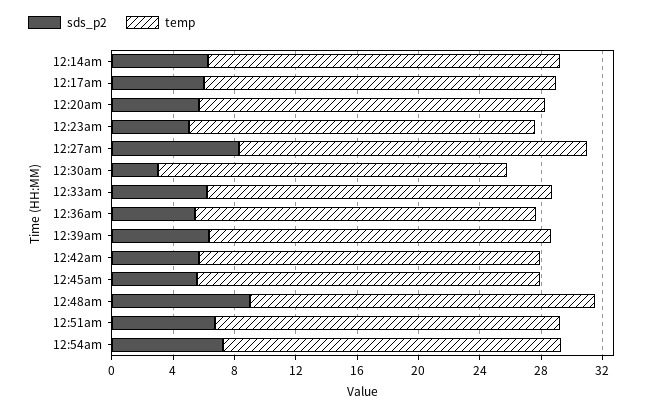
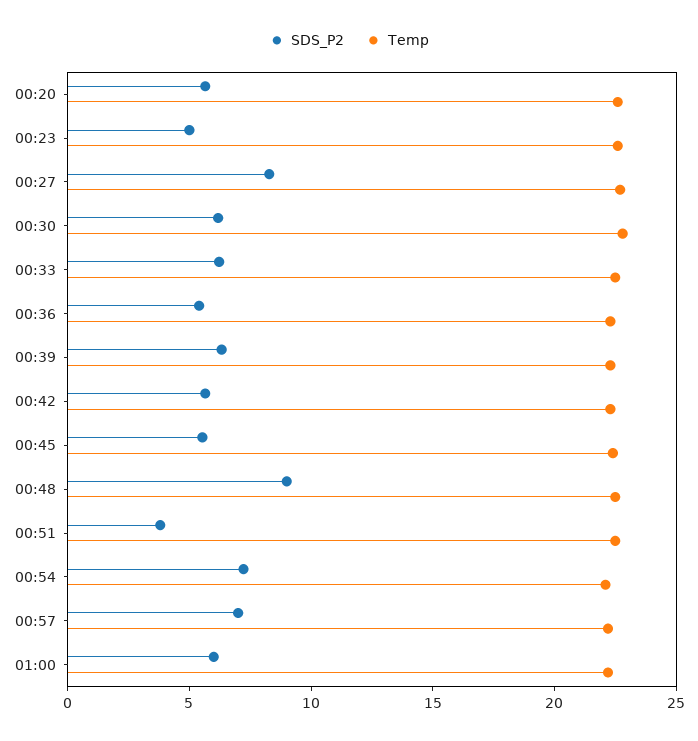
sds_p2, 12:14am: 6 -> none
temp, 12:14am: 23 -> none
sds_p2, 12:17am: 6 -> none
temp, 12:17am: 23 -> none
sds_p2, 12:30am: 3 -> 6
sds_p2, 12:51am: 7 -> 4
sds_p2, 00:57: none -> 7
temp, 00:57: none -> 22
sds_p2, 01:00: none -> 6
temp, 01:00: none -> 22

